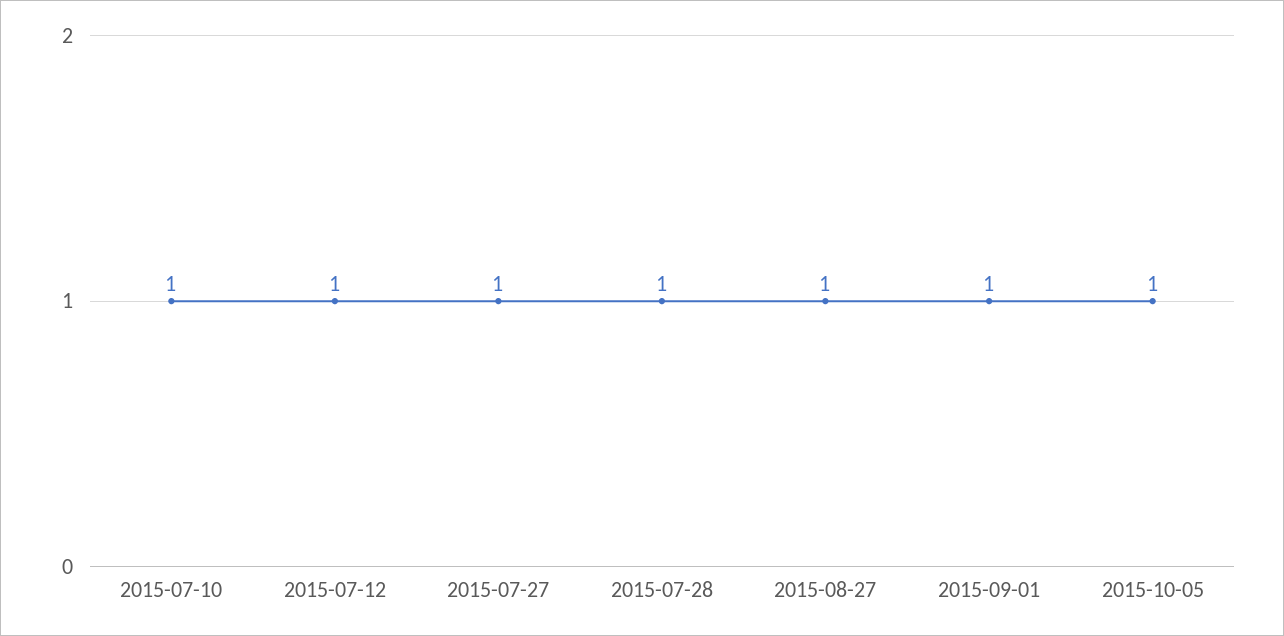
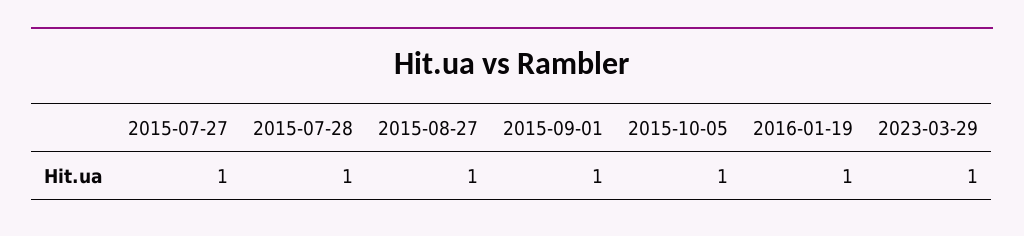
2015-07-10: 1 -> none
2015-07-12: 1 -> none
2016-01-19: none -> 1
2023-03-29: none -> 1

